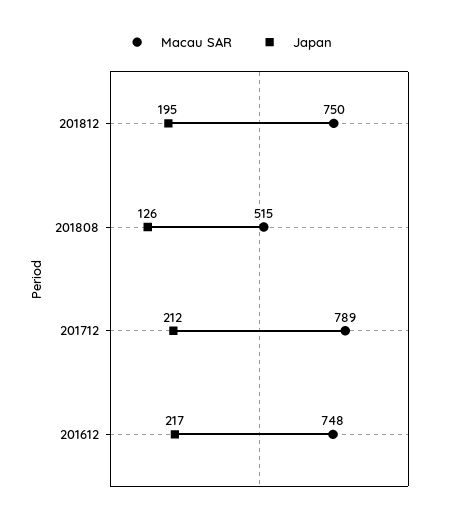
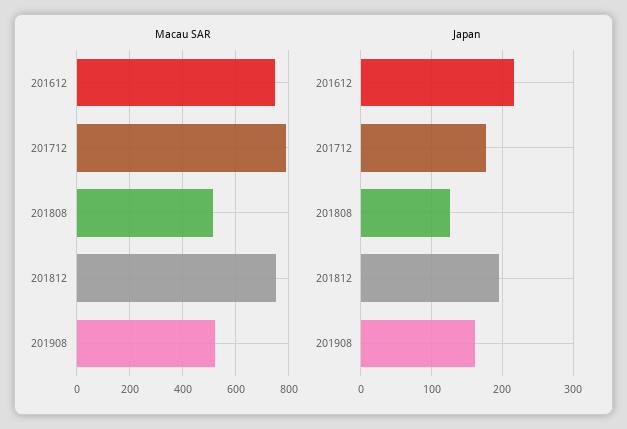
Japan, 201712: 212 -> 180
Macau SAR, 201908: none -> 525
Japan, 201908: none -> 160

